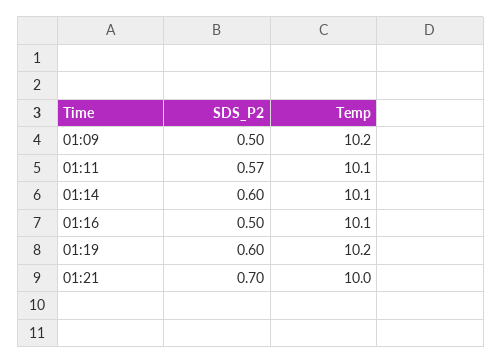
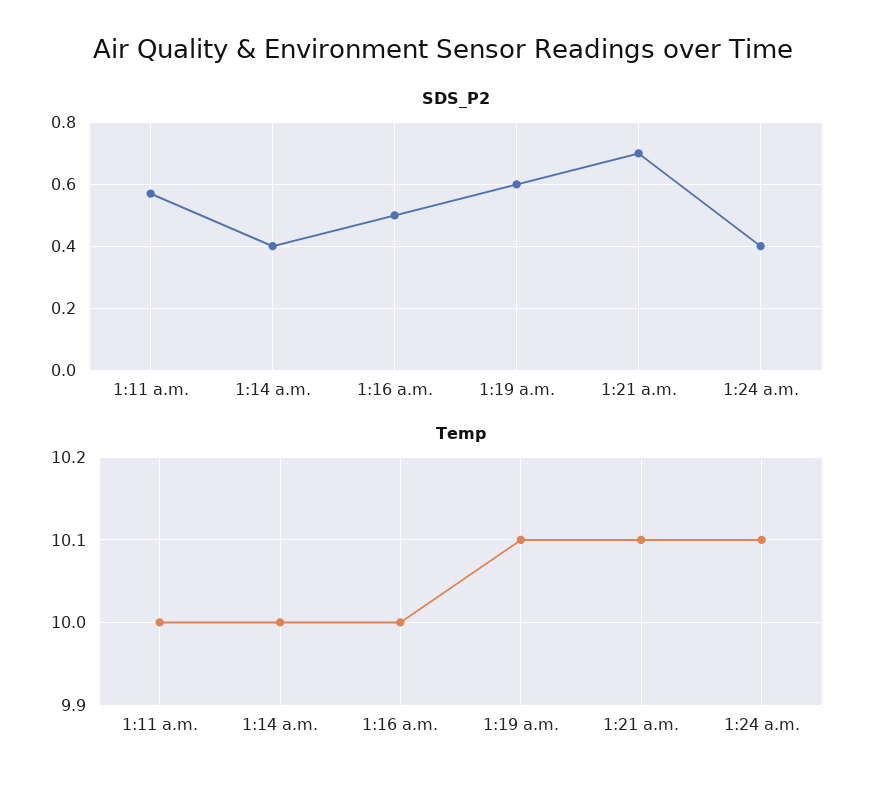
SDS_P2, 01:09: 0.5 -> none
Temp, 01:09: 10.2 -> none
Temp, 01:11: 10.1 -> 10
SDS_P2, 01:14: 0.6 -> 0.4
Temp, 01:14: 10.1 -> 10
Temp, 01:16: 10.1 -> 10
Temp, 01:19: 10.2 -> 10.1
Temp, 01:21: 10 -> 10.1
SDS_P2, 1:24 a.m.: none -> 0.4
Temp, 1:24 a.m.: none -> 10.1

